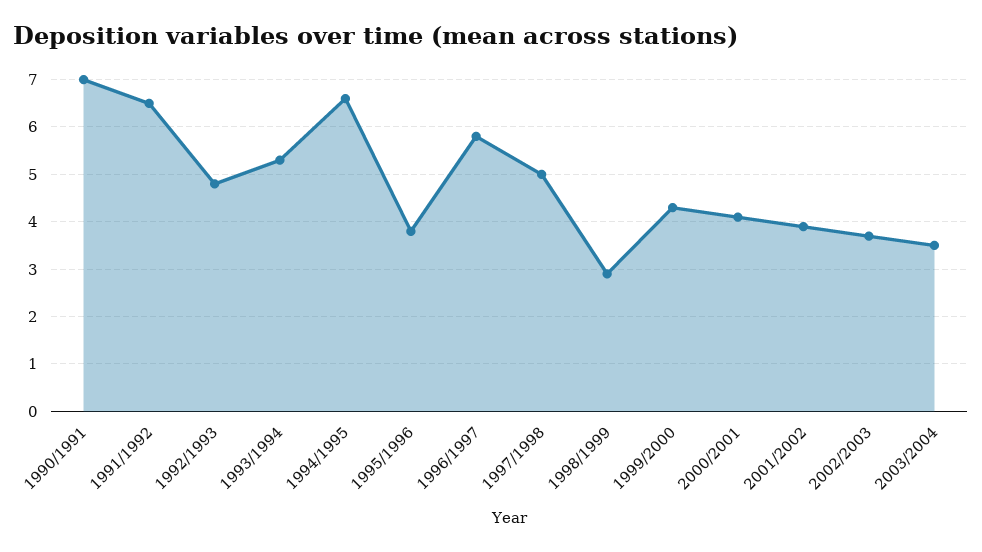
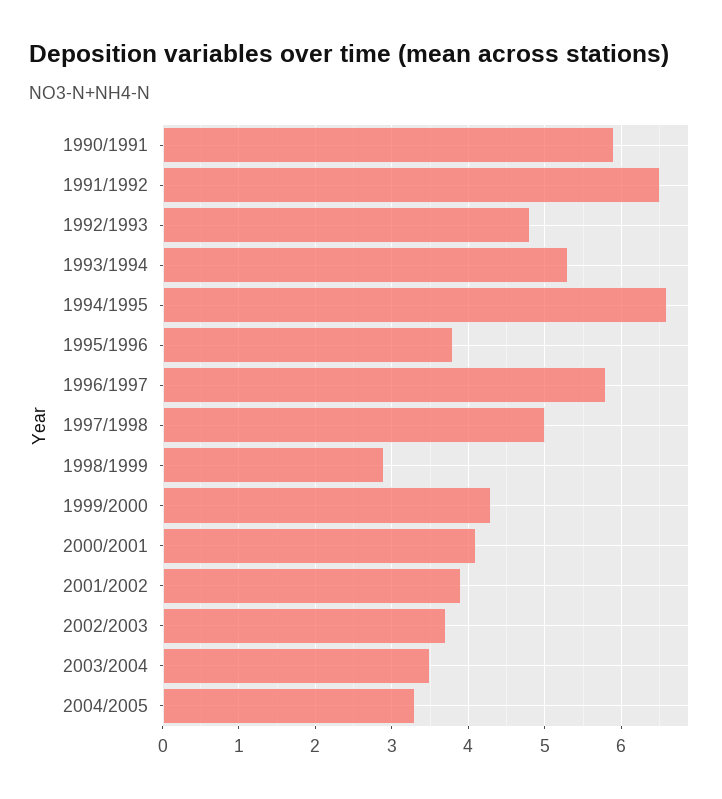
1990/1991: 7 -> 5.9
2004/2005: none -> 3.3

